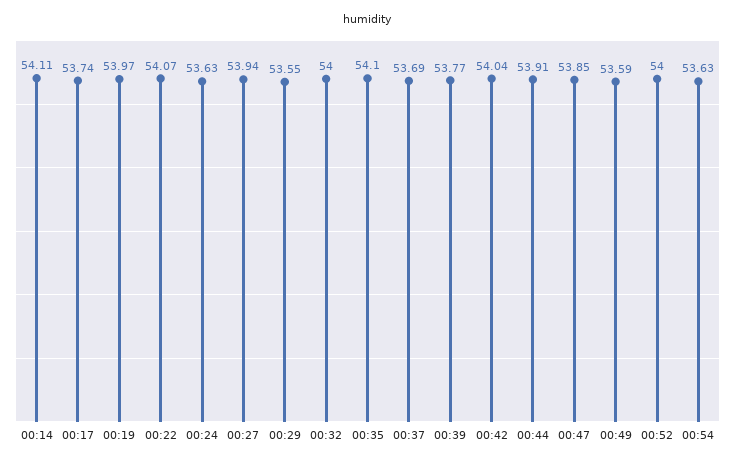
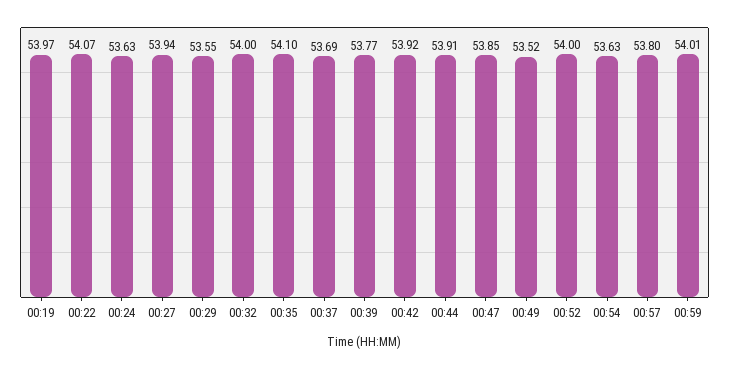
00:14: 54.11 -> none
00:17: 53.74 -> none
00:42: 54.04 -> 53.92
00:49: 53.59 -> 53.52
00:57: none -> 53.8
00:59: none -> 54.01

